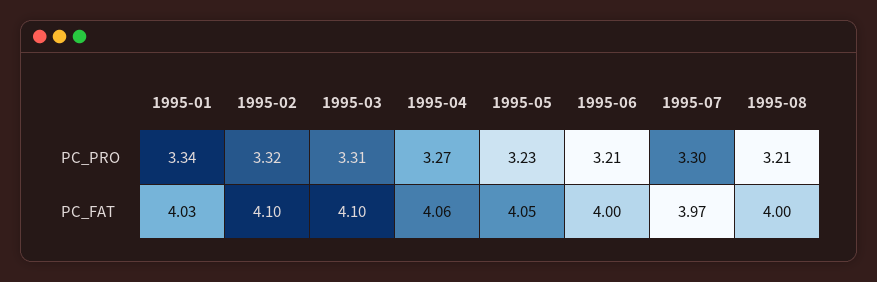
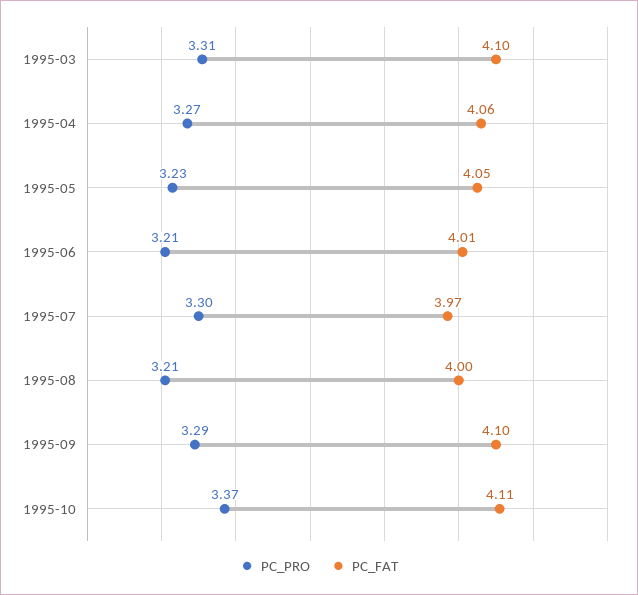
PC_PRO, 1995-01: 3.34 -> none
PC_PRO, 1995-02: 3.32 -> none
PC_FAT, 1995-01: 4.03 -> none
PC_FAT, 1995-02: 4.1 -> none
PC_FAT, 1995-06: 4 -> 4.01
PC_PRO, 1995-09: none -> 3.29
PC_FAT, 1995-09: none -> 4.1
PC_PRO, 1995-10: none -> 3.37
PC_FAT, 1995-10: none -> 4.11

